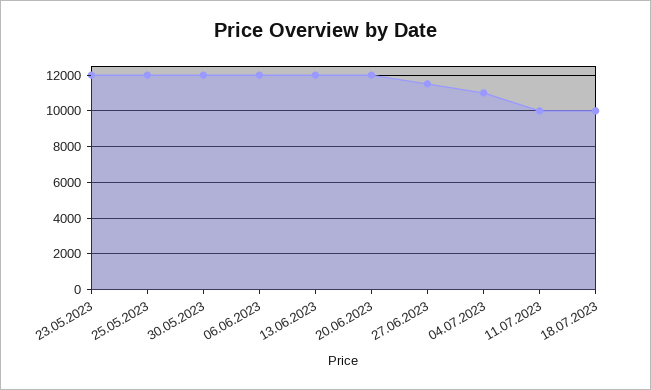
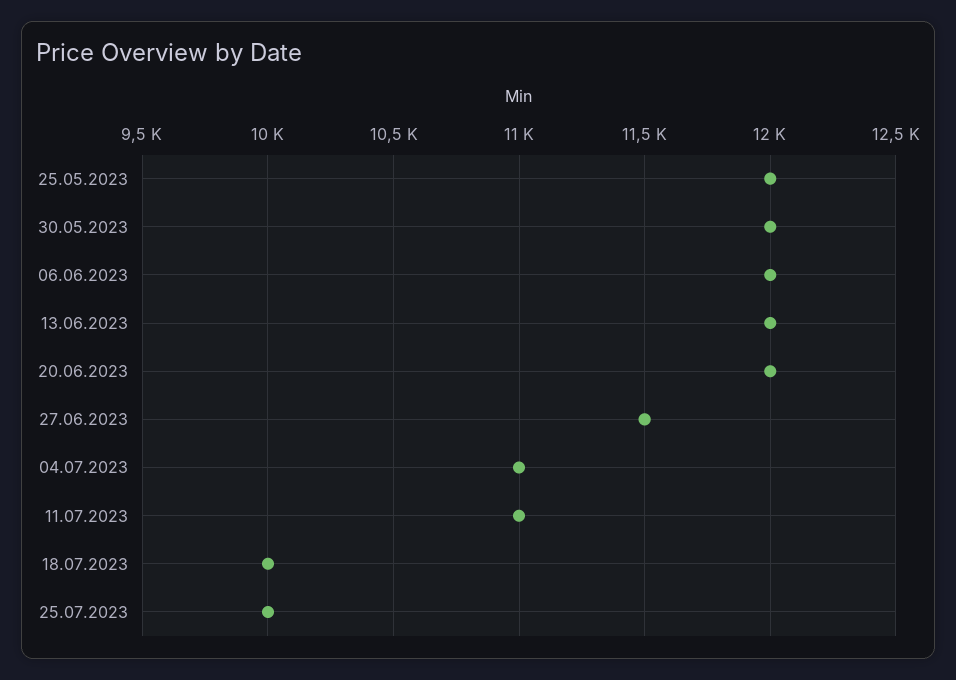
23.05.2023: 12000 -> none
11.07.2023: 10000 -> 11000
25.07.2023: none -> 10000

